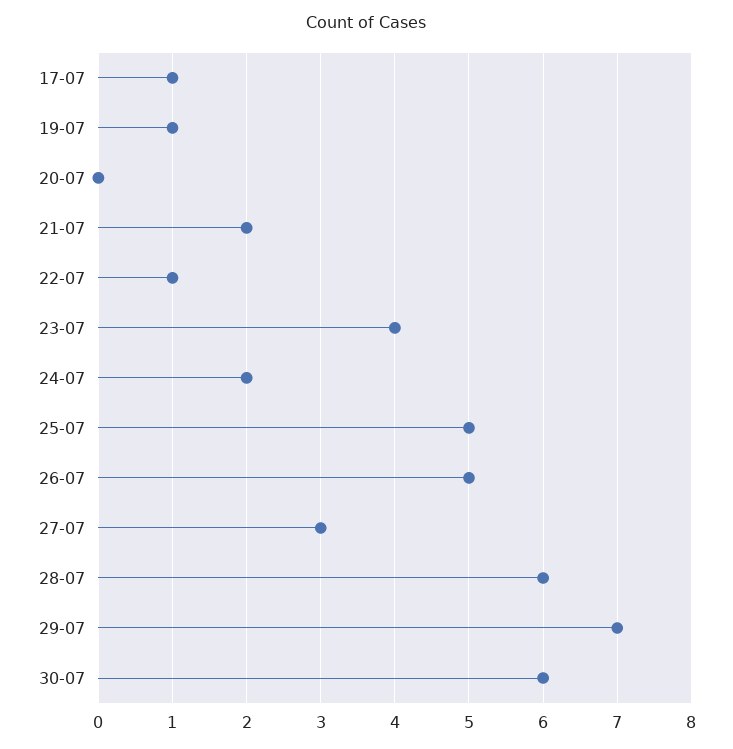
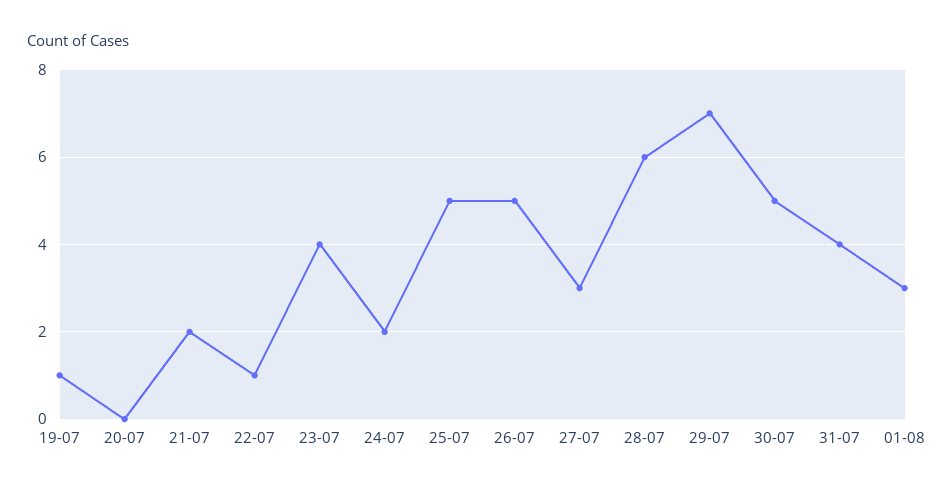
17-07: 1 -> none
30-07: 6 -> 5
31-07: none -> 4
01-08: none -> 3

